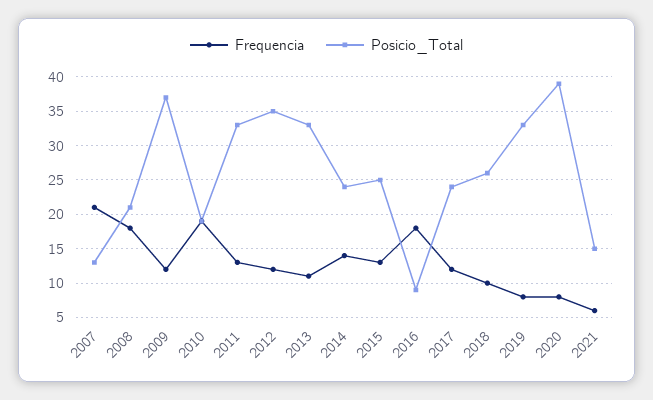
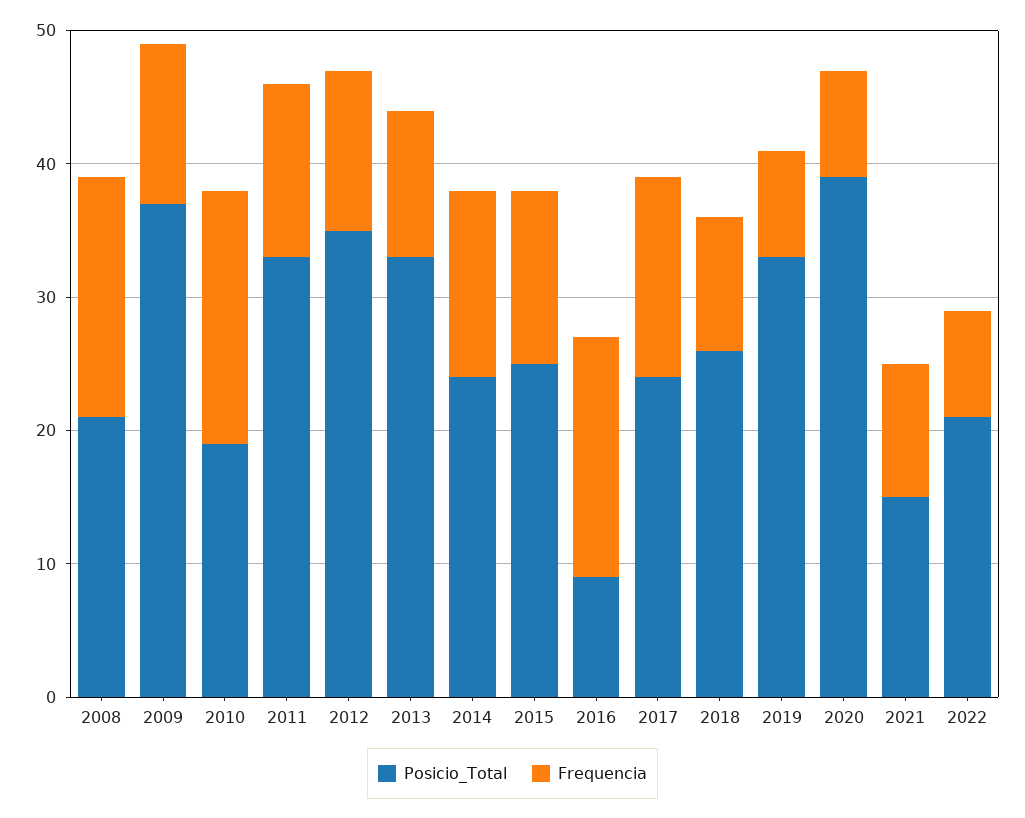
Frequencia, 2007: 21 -> none
Posicio_Total, 2007: 13 -> none
Frequencia, 2017: 12 -> 15
Frequencia, 2021: 6 -> 10
Posicio_Total, 2022: none -> 21
Frequencia, 2022: none -> 8

